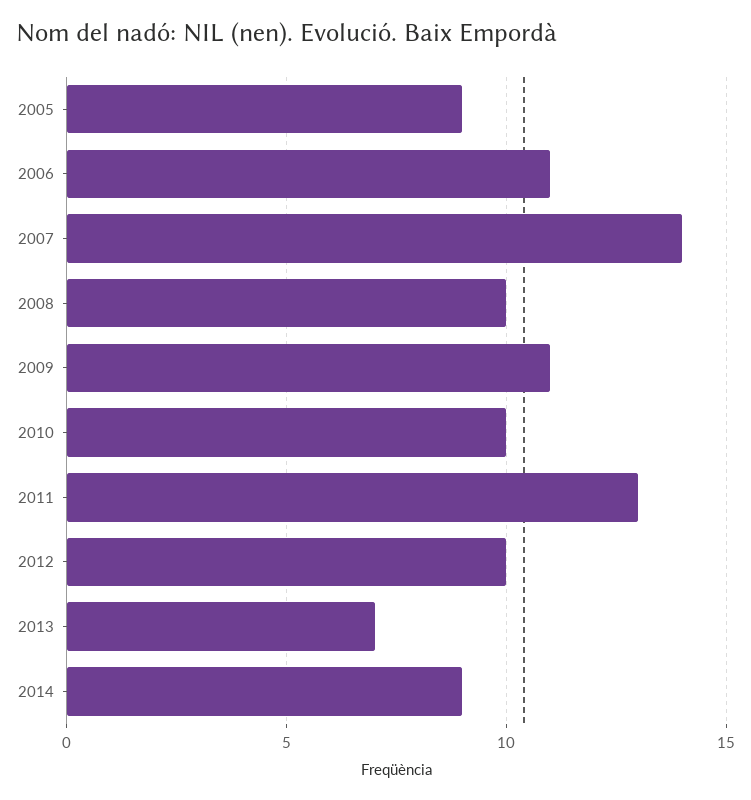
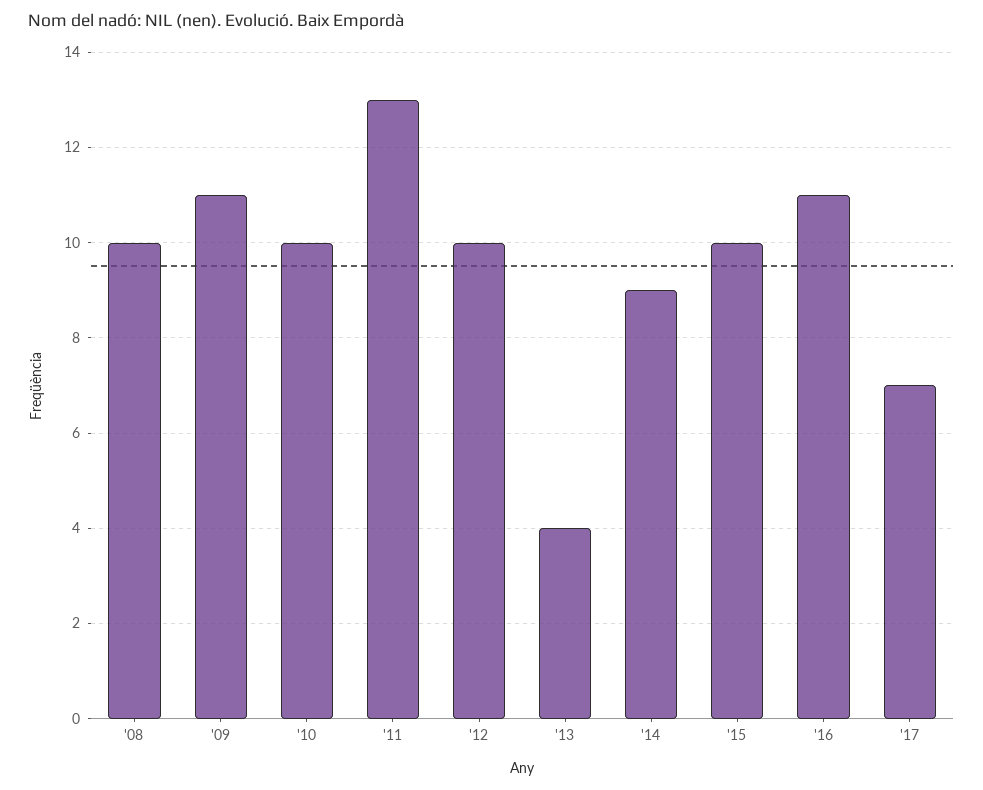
2005: 9 -> none
2006: 11 -> none
2007: 14 -> none
2013: 7 -> 4
'15: none -> 10
'16: none -> 11
'17: none -> 7

